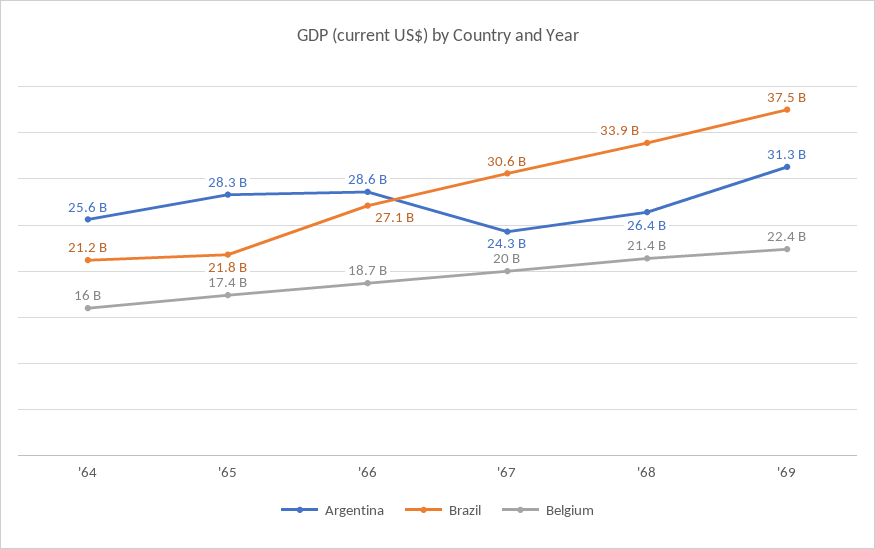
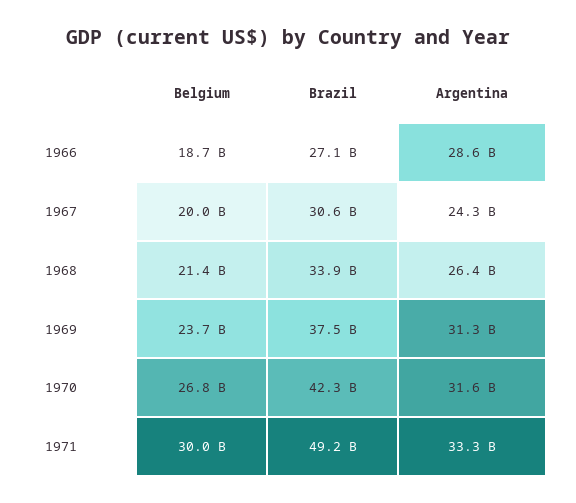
Argentina, '64: 25600000000 -> none
Brazil, '64: 21200000000 -> none
Belgium, '64: 16000000000 -> none
Argentina, '65: 28300000000 -> none
Brazil, '65: 21800000000 -> none
Belgium, '65: 17400000000 -> none
Belgium, '69: 22400000000 -> 23700000000
Belgium, 1970: none -> 26800000000
Brazil, 1970: none -> 42300000000
Argentina, 1970: none -> 31600000000
Belgium, 1971: none -> 30000000000
Brazil, 1971: none -> 49200000000
Argentina, 1971: none -> 33300000000

